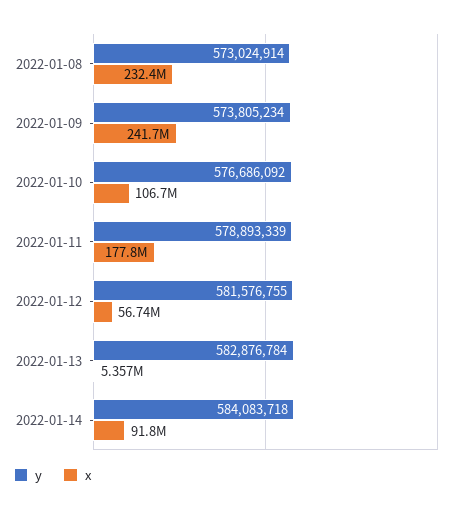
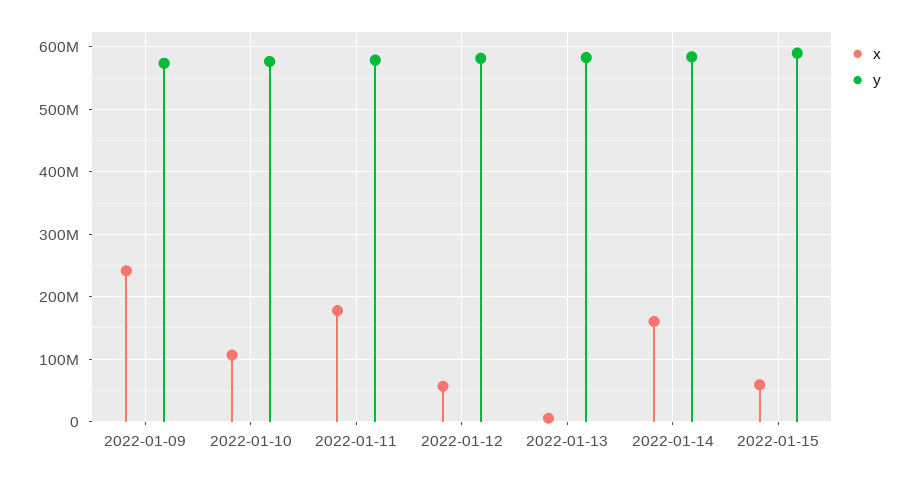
y, 2022-01-08: 573024914 -> none
x, 2022-01-08: 232400000 -> none
x, 2022-01-14: 91800000 -> 160000000
x, 2022-01-15: none -> 60000000
y, 2022-01-15: none -> 590000000

